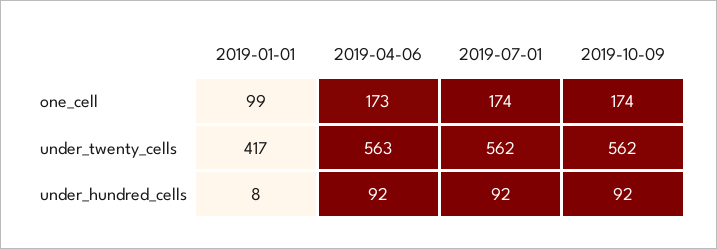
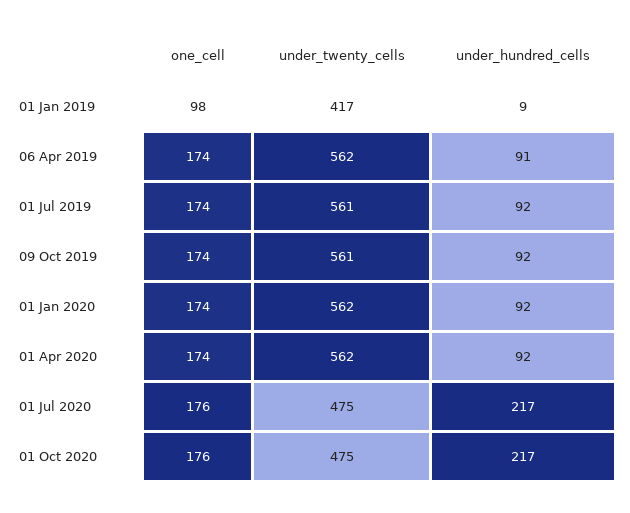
2019-01-01, one_cell: 99 -> 98
2019-04-06, one_cell: 173 -> 174
2019-04-06, under_twenty_cells: 563 -> 562
2019-07-01, under_twenty_cells: 562 -> 561
2019-10-09, under_twenty_cells: 562 -> 561
2019-01-01, under_hundred_cells: 8 -> 9
2019-04-06, under_hundred_cells: 92 -> 91
01 Jan 2020, one_cell: none -> 174
01 Jan 2020, under_twenty_cells: none -> 562
01 Jan 2020, under_hundred_cells: none -> 92
01 Apr 2020, one_cell: none -> 174
01 Apr 2020, under_twenty_cells: none -> 562
01 Apr 2020, under_hundred_cells: none -> 92
01 Jul 2020, one_cell: none -> 176
01 Jul 2020, under_twenty_cells: none -> 475
01 Jul 2020, under_hundred_cells: none -> 217
01 Oct 2020, one_cell: none -> 176
01 Oct 2020, under_twenty_cells: none -> 475
01 Oct 2020, under_hundred_cells: none -> 217

